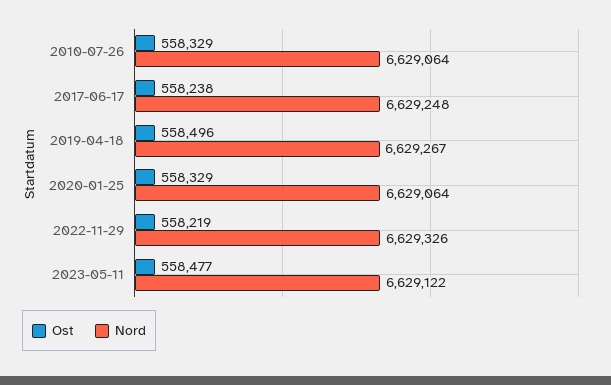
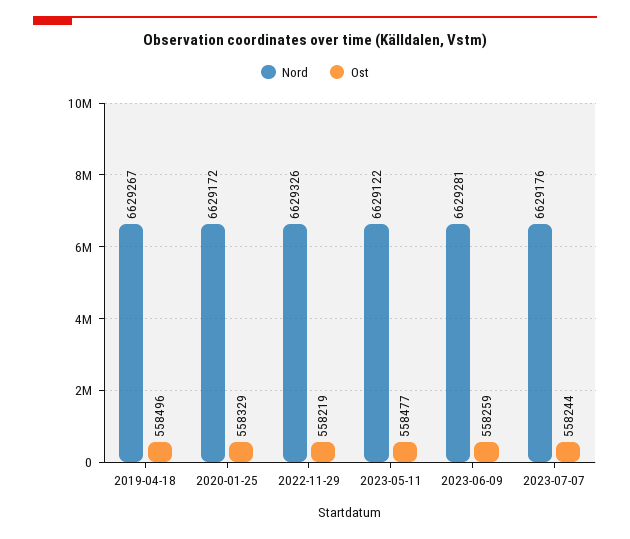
Ost, 2010-07-26: 558329 -> none
Nord, 2010-07-26: 6629064 -> none
Ost, 2017-06-17: 558238 -> none
Nord, 2017-06-17: 6629248 -> none
Nord, 2020-01-25: 6629064 -> 6629172
Nord, 2023-06-09: none -> 6629281
Ost, 2023-06-09: none -> 558259
Nord, 2023-07-07: none -> 6629176
Ost, 2023-07-07: none -> 558244

